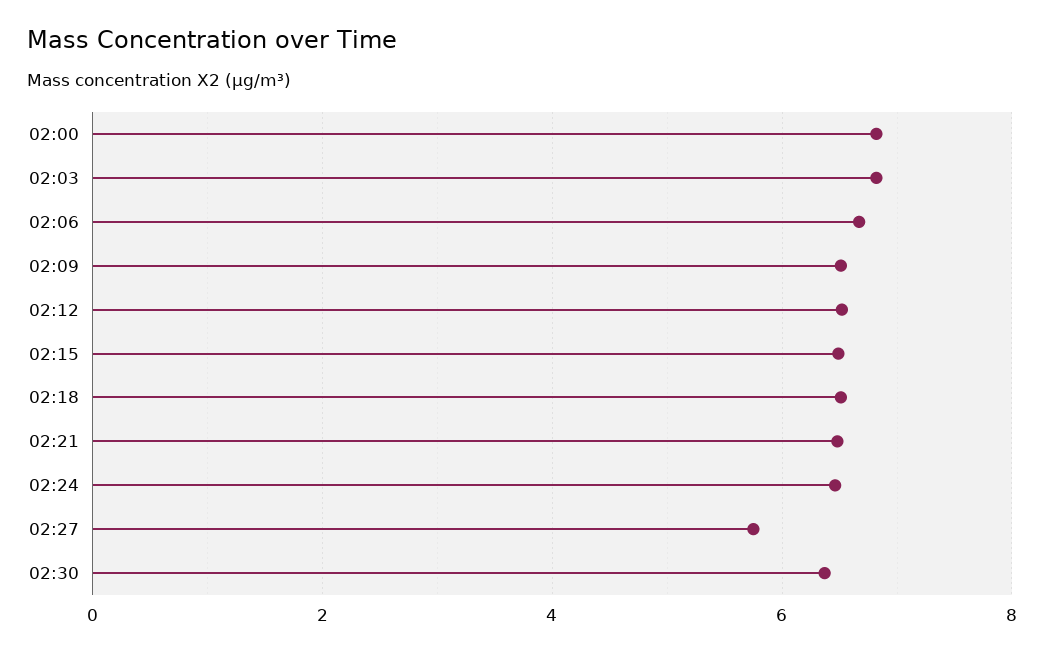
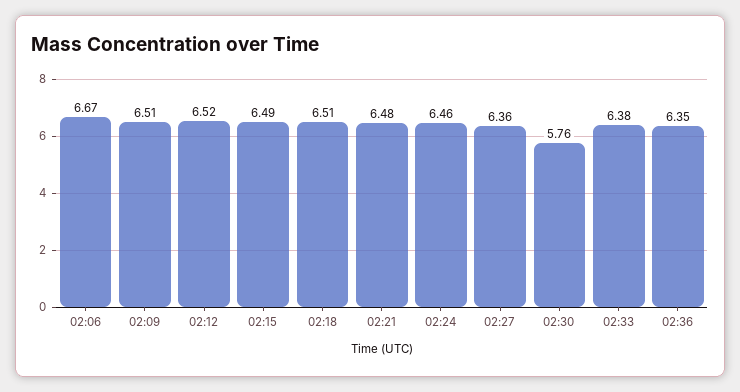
02:00: 6.8 -> none
02:03: 6.8 -> none
02:27: 5.8 -> 6.36
02:30: 6.4 -> 5.76
02:33: none -> 6.38
02:36: none -> 6.35

